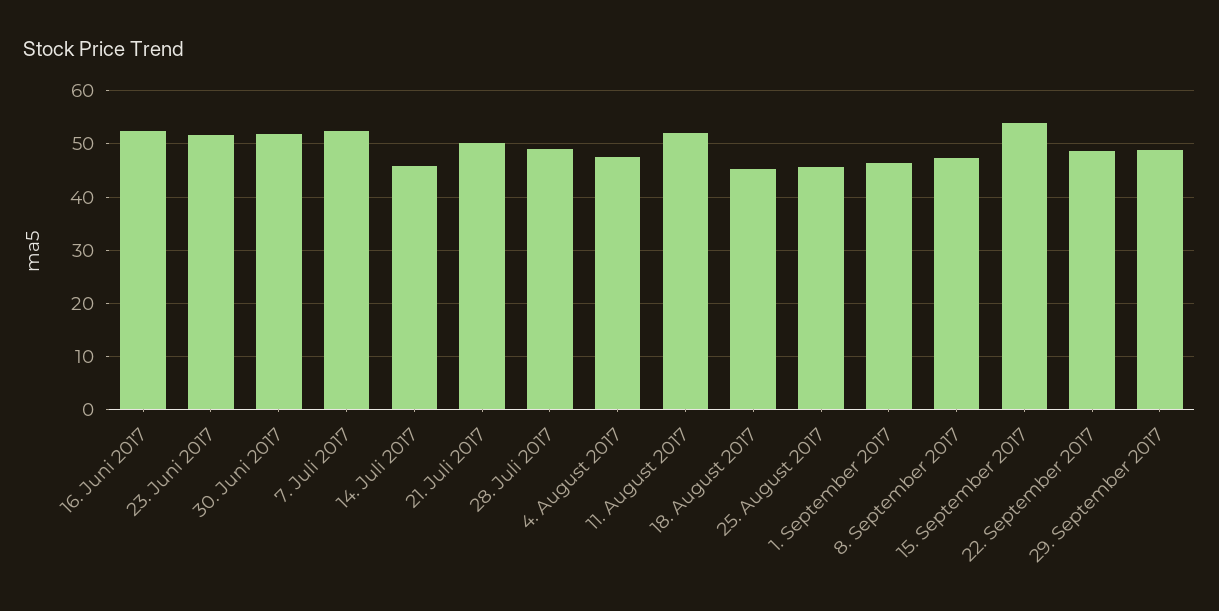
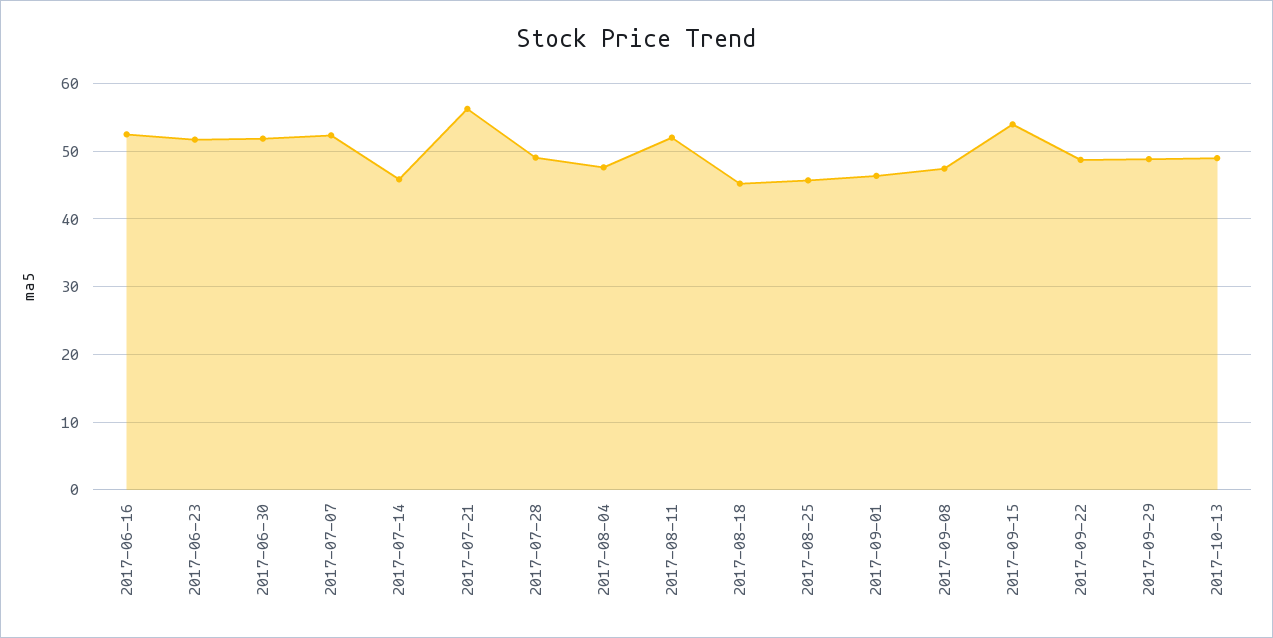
21. Juli 2017: 50 -> 56
2017-10-13: none -> 49

